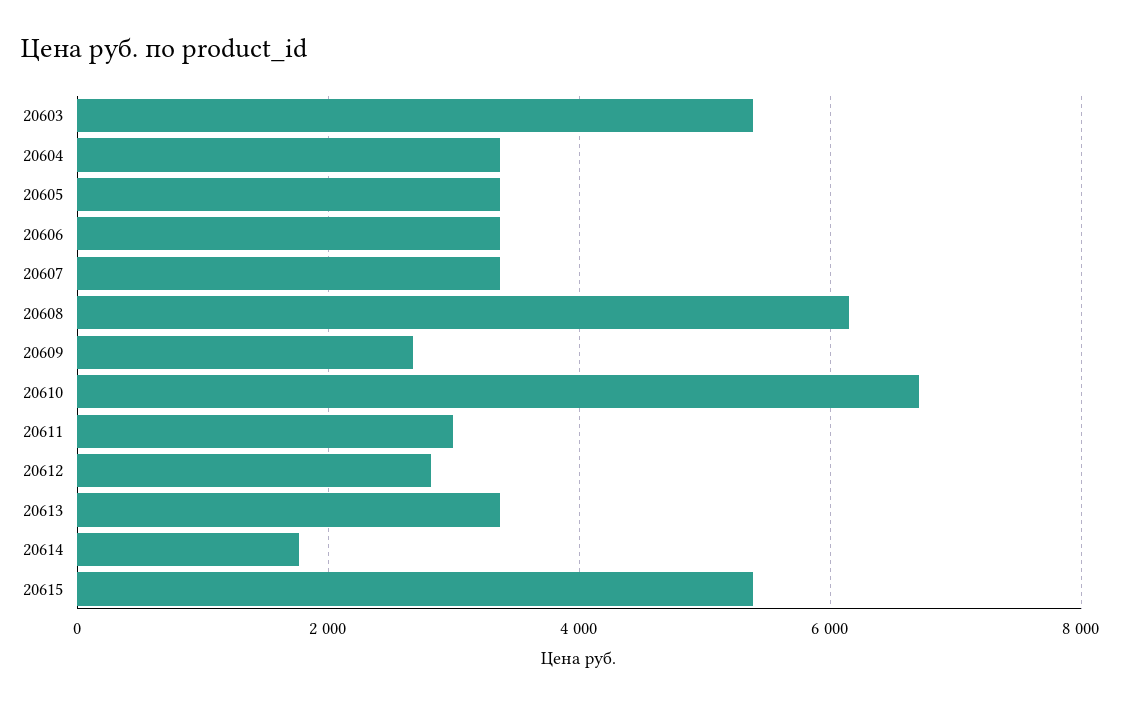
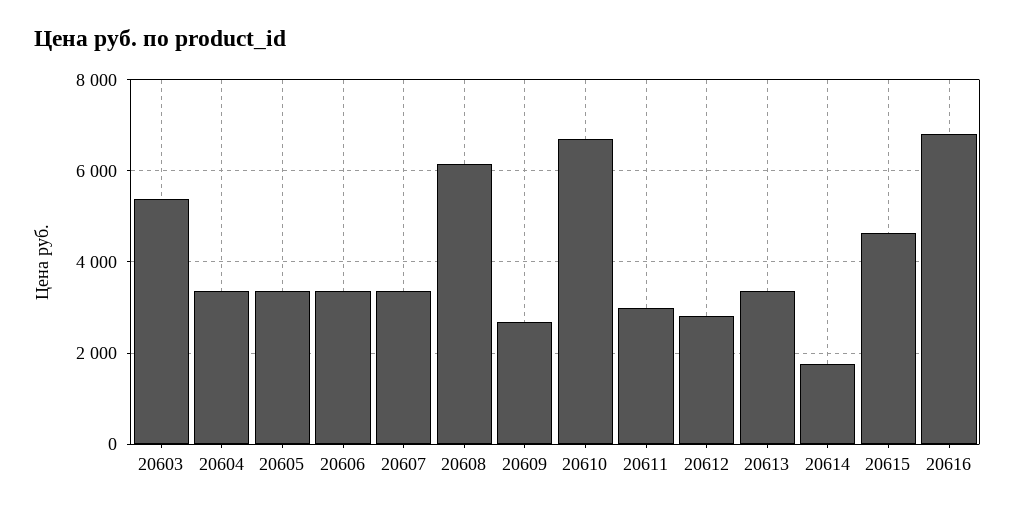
20615: 5400 -> 4600
20616: none -> 6800

